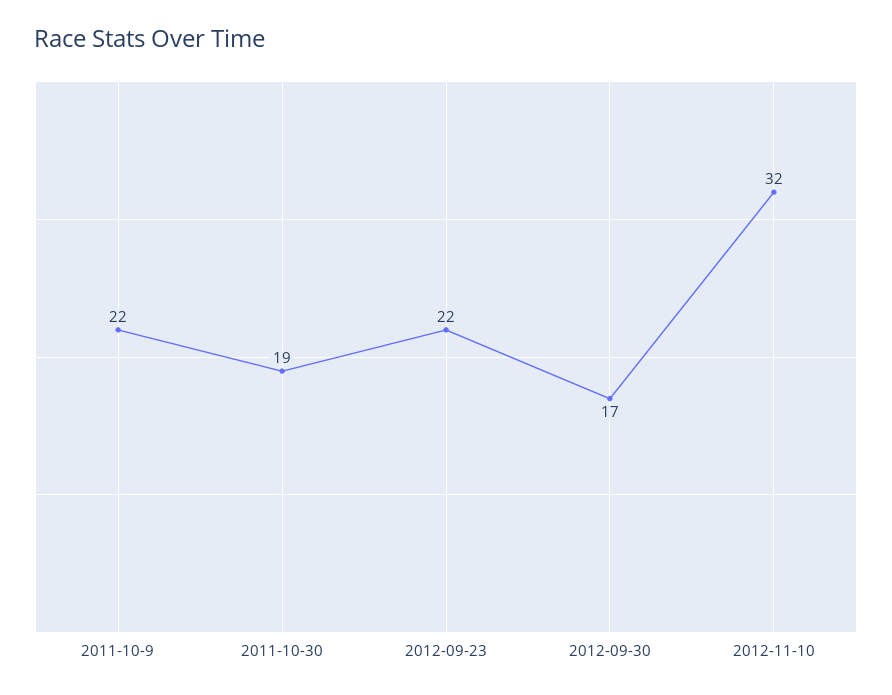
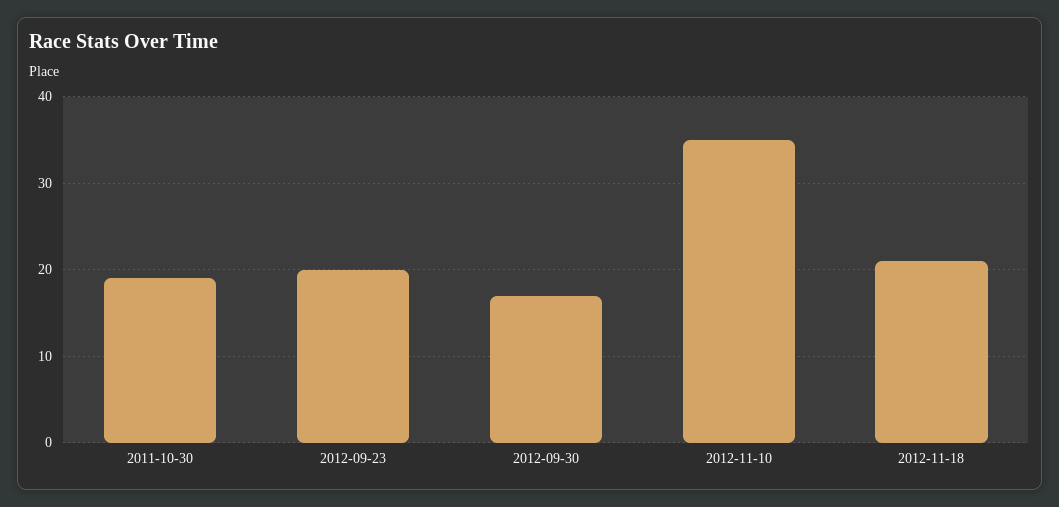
2011-10-9: 22 -> none
2012-09-23: 22 -> 20
2012-11-10: 32 -> 35
2012-11-18: none -> 21

